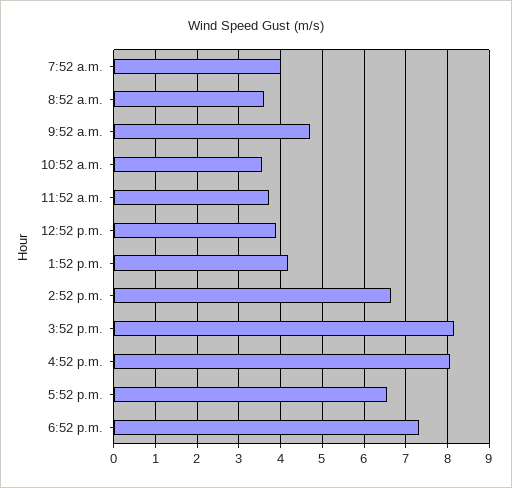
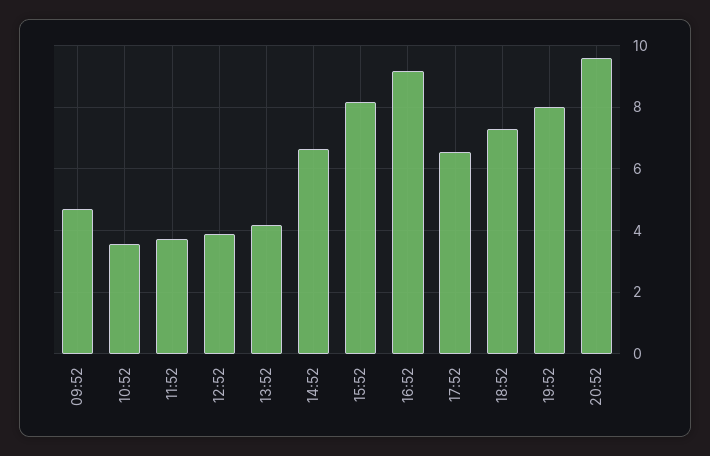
7:52 a.m.: 4 -> none
8:52 a.m.: 3.6 -> none
4:52 p.m.: 8 -> 9.2
19:52: none -> 8
20:52: none -> 9.6

